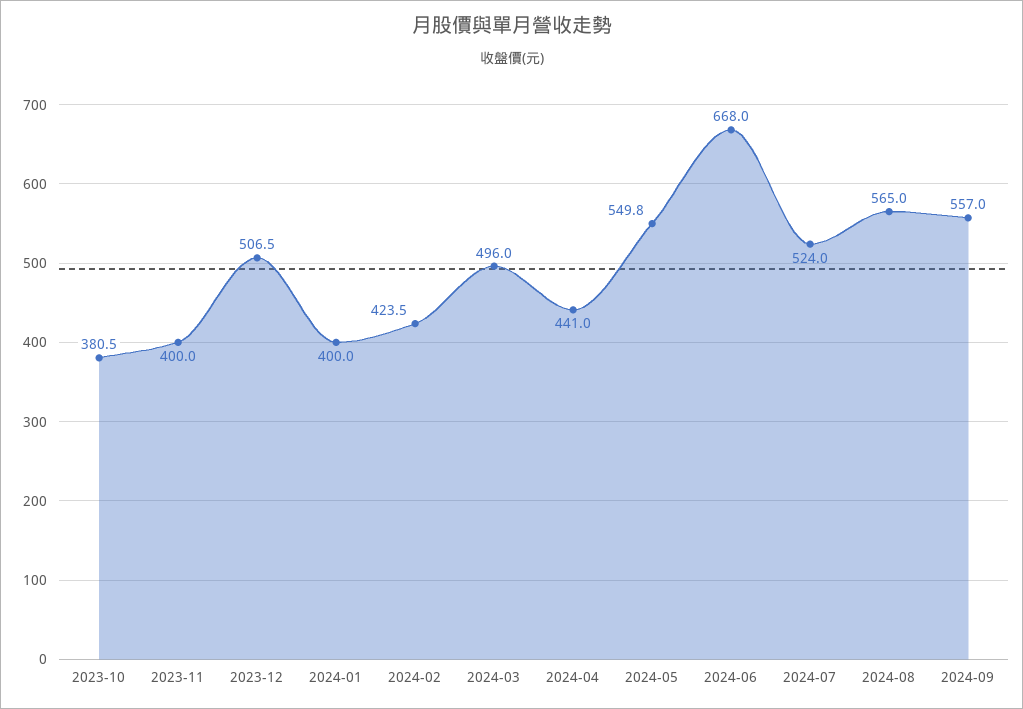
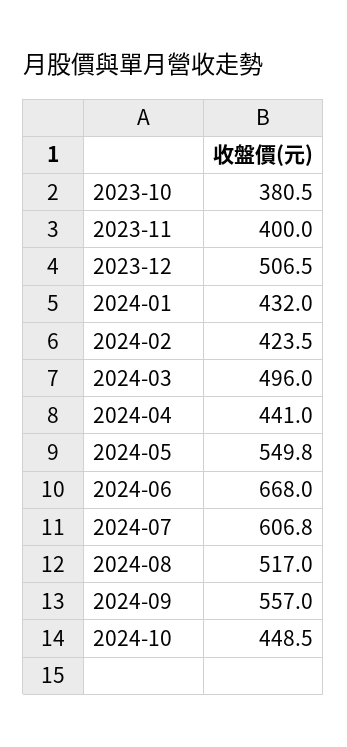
2024-01: 400 -> 432
2024-07: 524 -> 606.8
2024-08: 565 -> 517
2024-10: none -> 448.5

